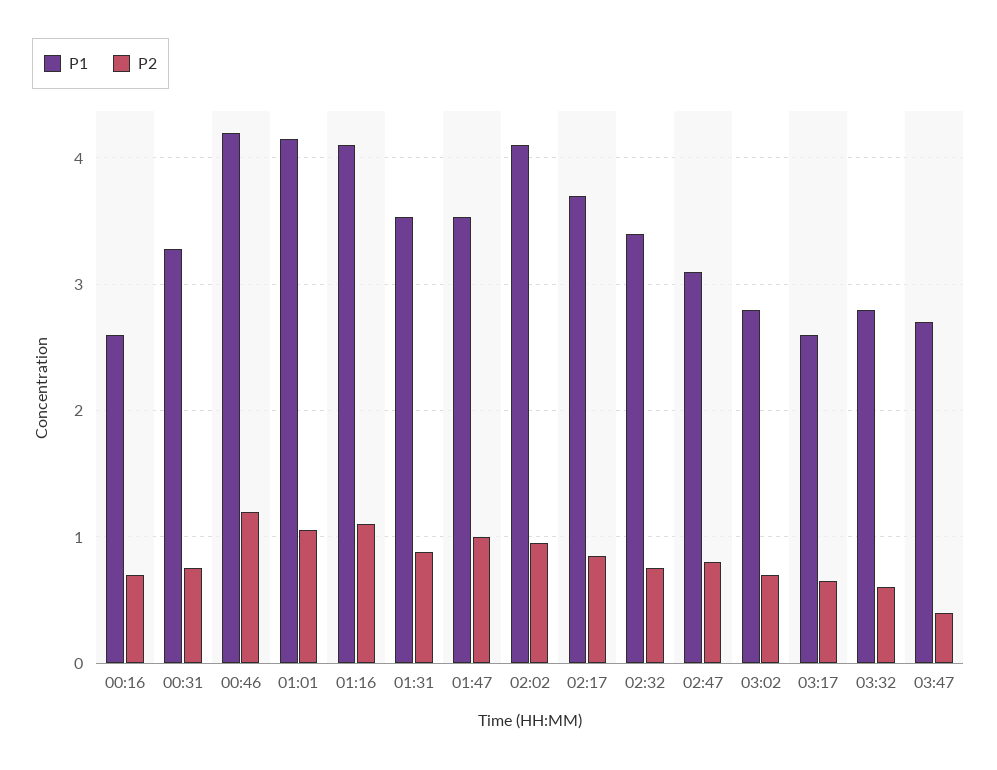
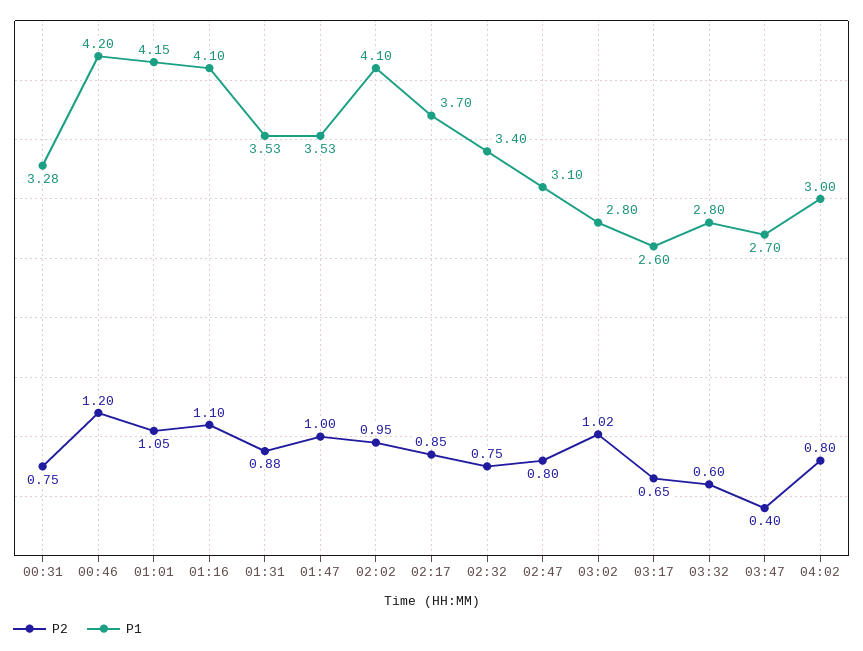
P1, 00:16: 2.6 -> none
P2, 00:16: 0.7 -> none
P2, 03:02: 0.7 -> 1.02
P2, 04:02: none -> 0.8
P1, 04:02: none -> 3

